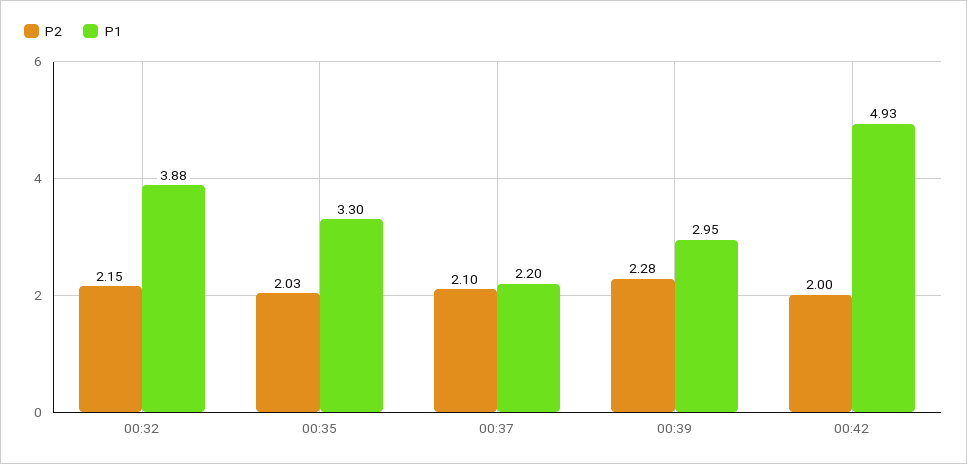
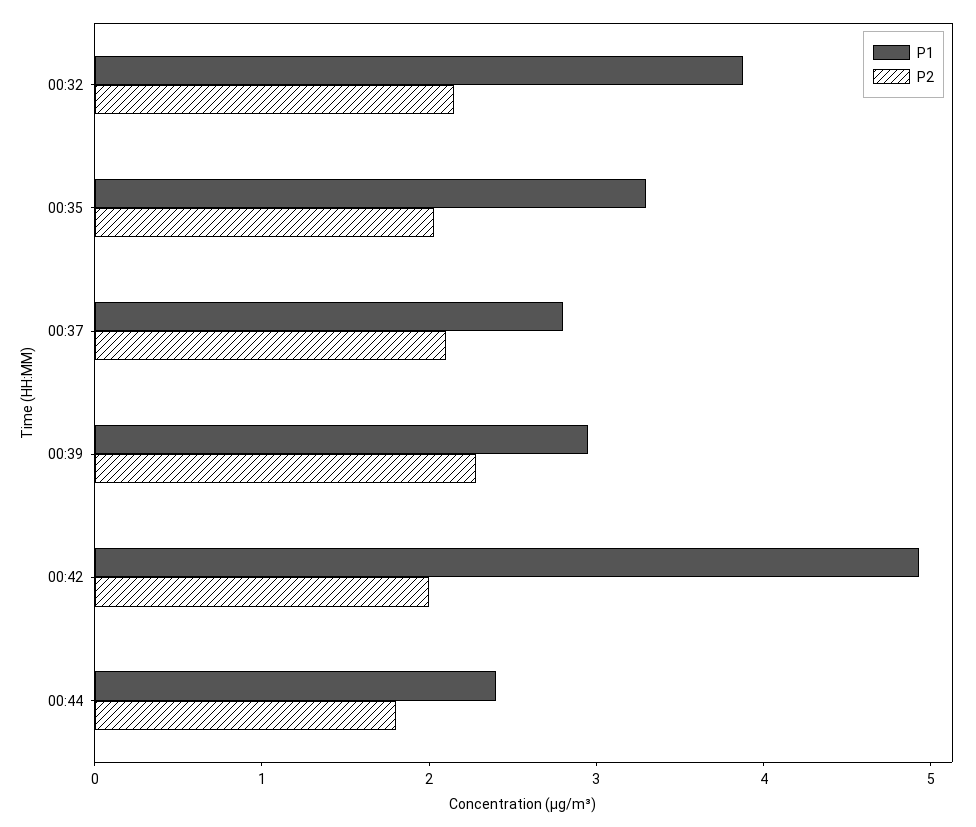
P1, 00:37: 2.2 -> 2.8
P1, 00:44: none -> 2.4
P2, 00:44: none -> 1.8

